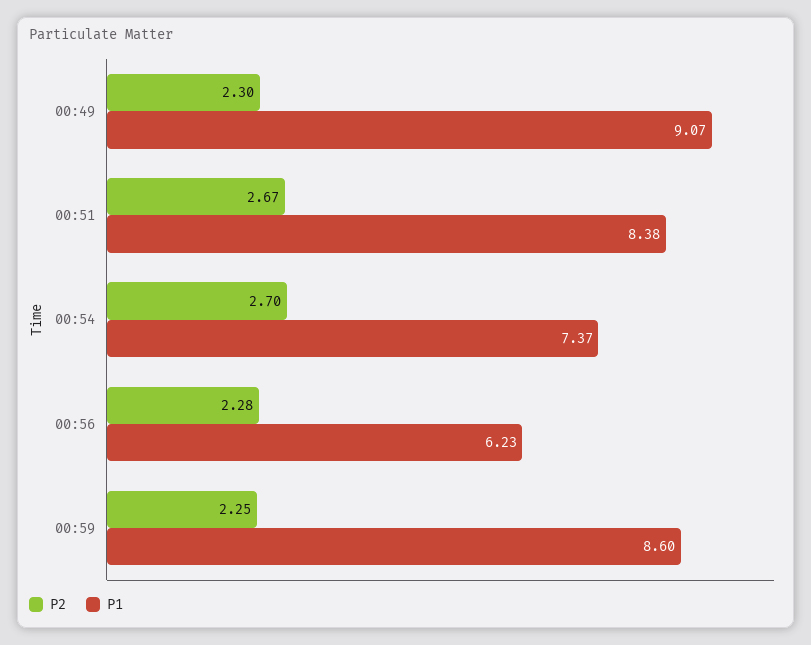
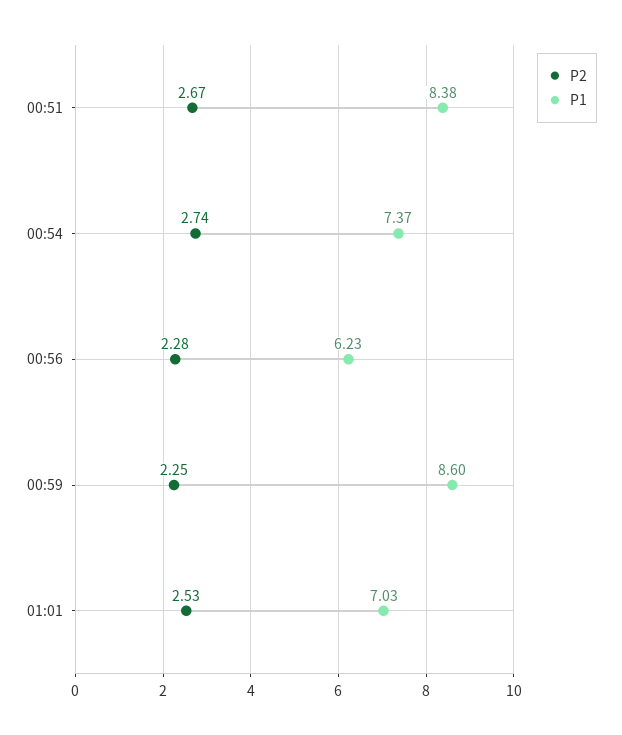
P2, 00:49: 2.3 -> none
P1, 00:49: 9.07 -> none
P2, 00:54: 2.7 -> 2.74
P2, 01:01: none -> 2.53
P1, 01:01: none -> 7.03

